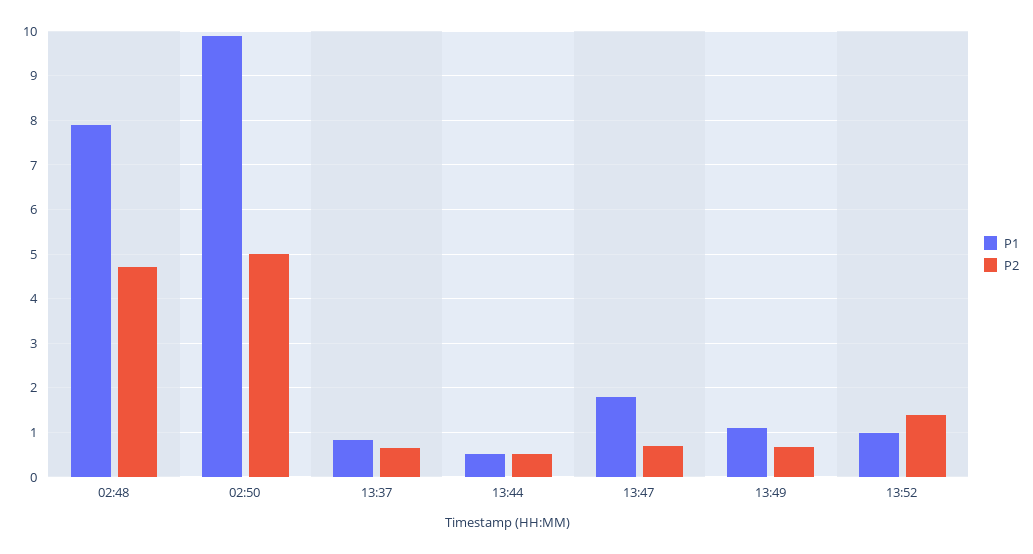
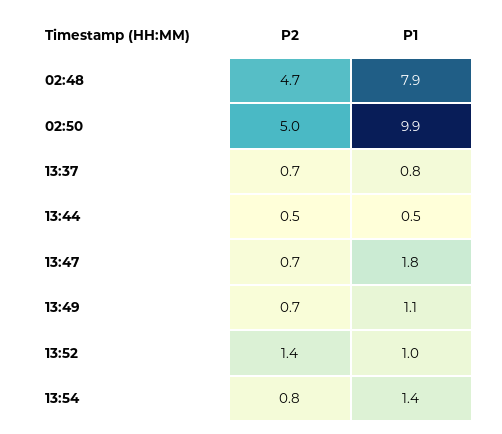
P2, 13:54: none -> 0.8
P1, 13:54: none -> 1.4

